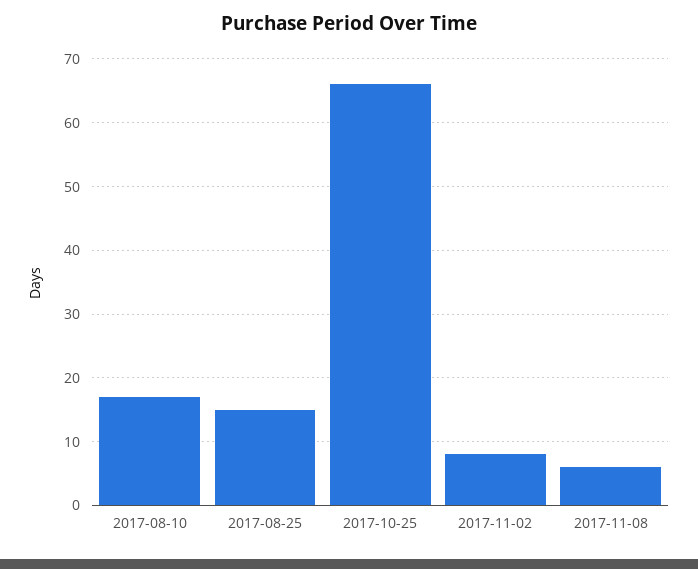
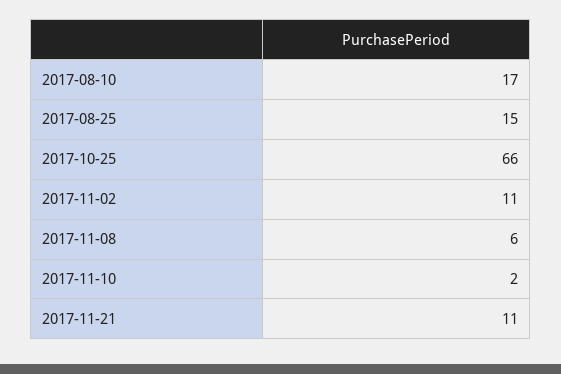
2017-11-02: 8 -> 11
2017-11-10: none -> 2
2017-11-21: none -> 11

